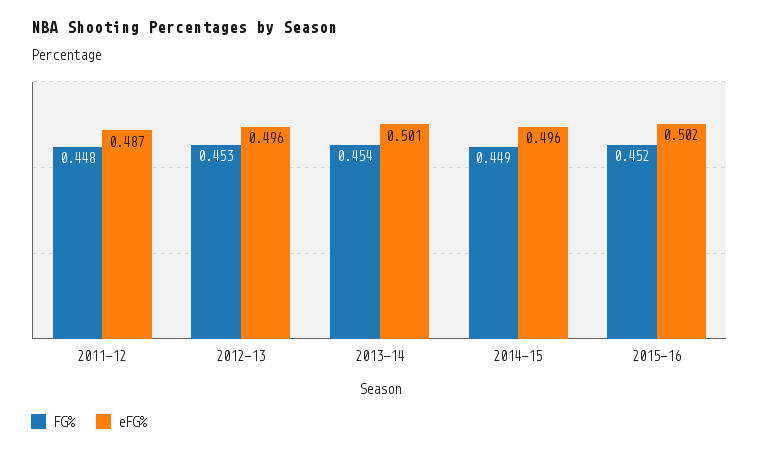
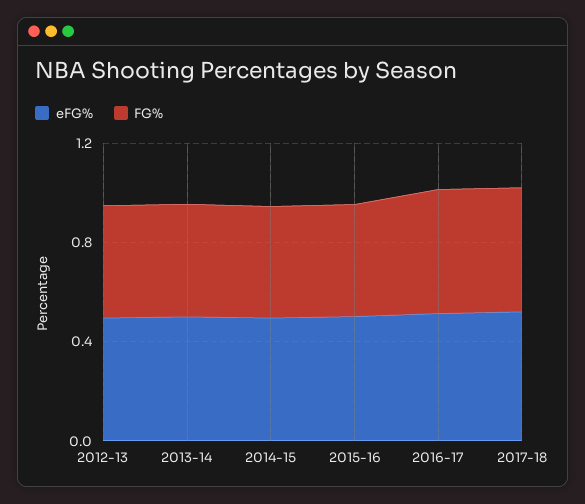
FG%, 2011-12: 0.448 -> none
eFG%, 2011-12: 0.487 -> none
eFG%, 2016-17: none -> 0.5
FG%, 2016-17: none -> 0.5
eFG%, 2017-18: none -> 0.5
FG%, 2017-18: none -> 0.5

